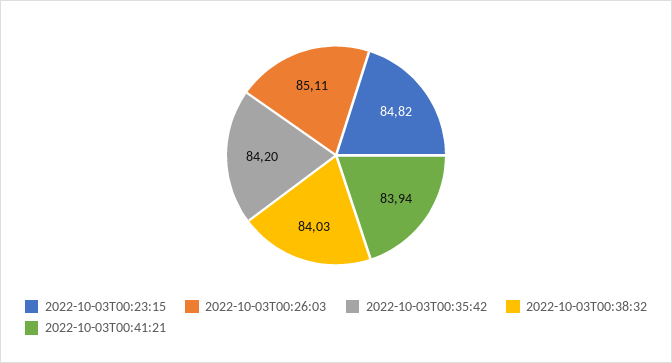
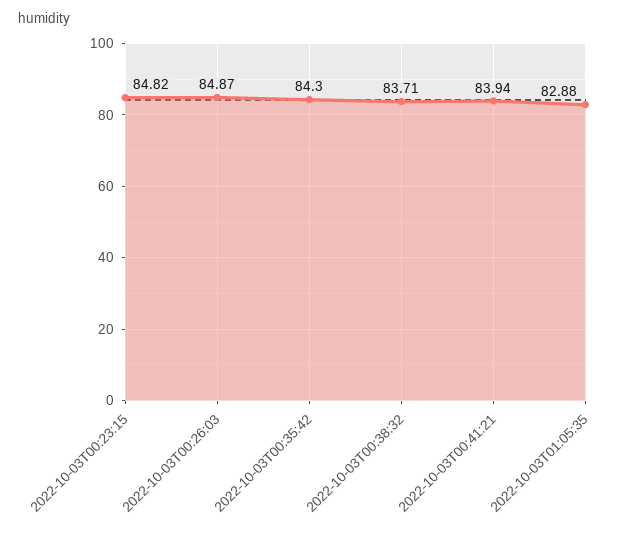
2022-10-03T00:26:03: 85.11 -> 84.87
2022-10-03T00:35:42: 84.2 -> 84.3
2022-10-03T00:38:32: 84.03 -> 83.71
2022-10-03T01:05:35: none -> 82.88

